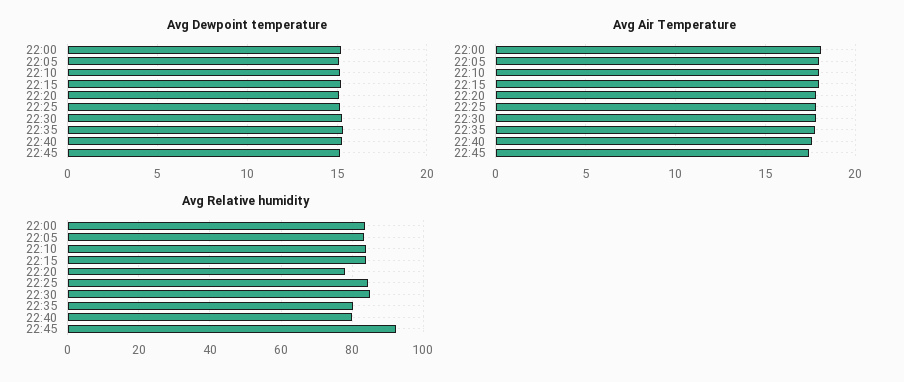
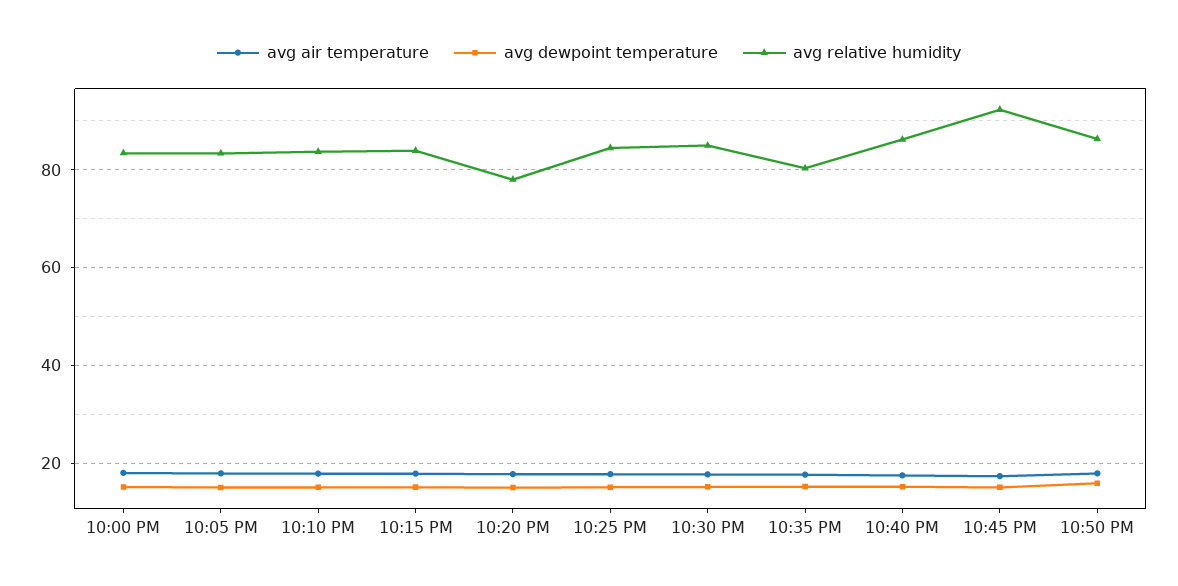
Avg Relative humidity, 22:40: 80 -> 86
Avg Air Temperature, 10:50 PM: none -> 18
Avg Dewpoint temperature, 10:50 PM: none -> 16
Avg Relative humidity, 10:50 PM: none -> 86

